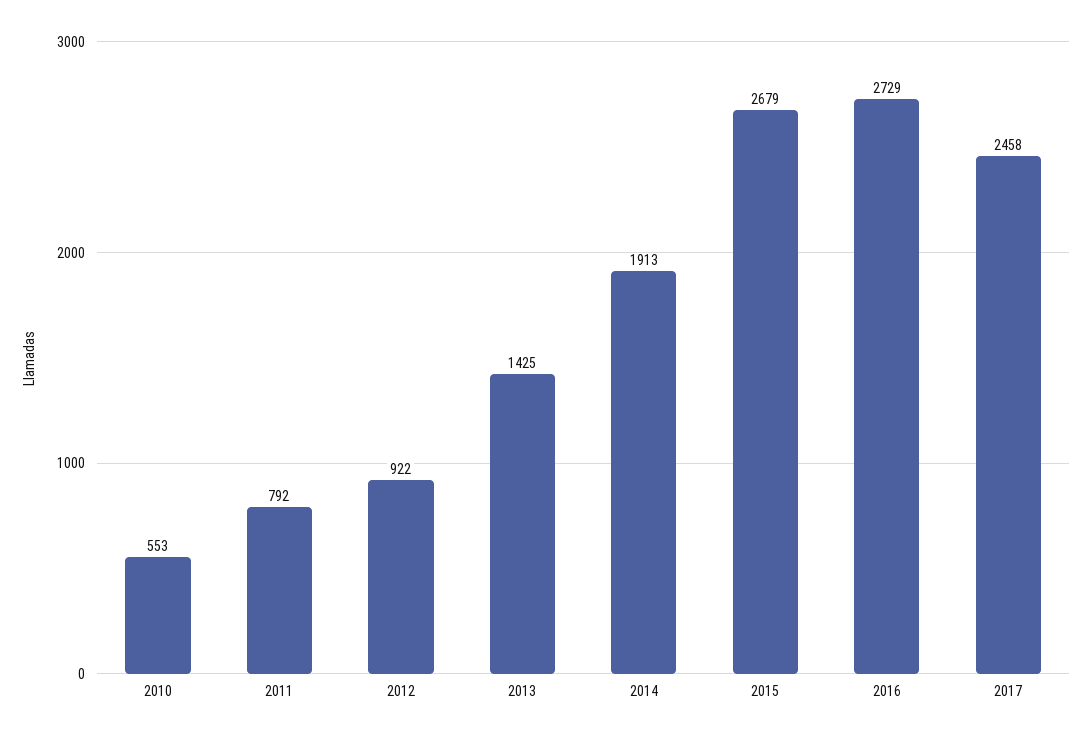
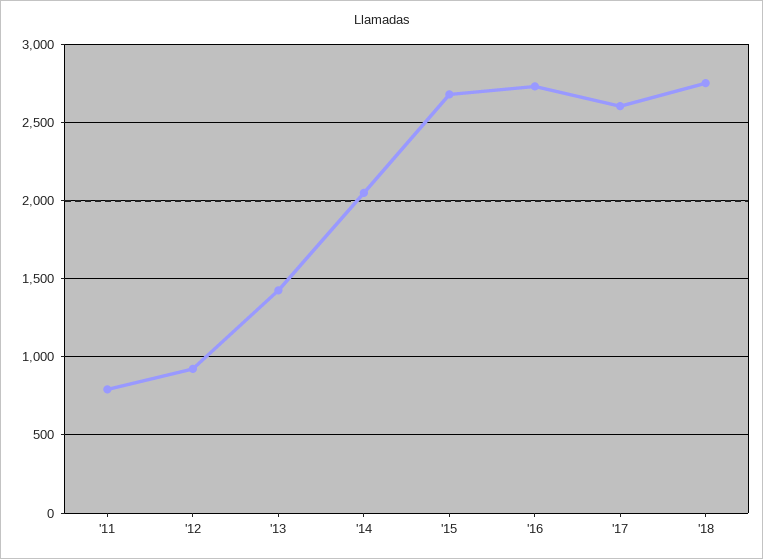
2010: 553 -> none
2014: 1913 -> 2050
2017: 2458 -> 2600
'18: none -> 2750

